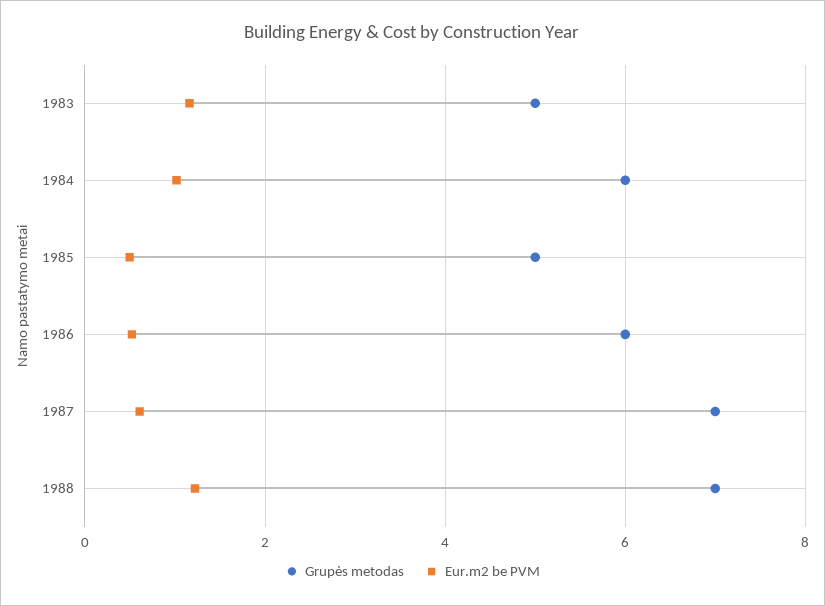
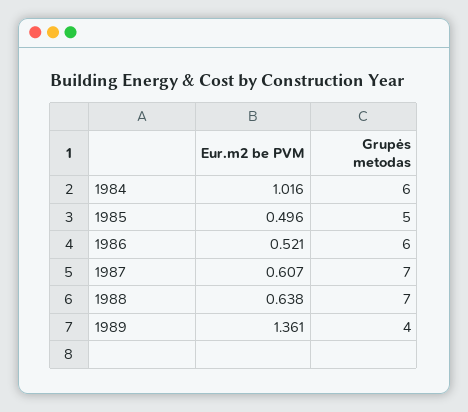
Grupės metodas, 1983: 5 -> none
Eur.m2 be PVM, 1983: 1.2 -> none
Eur.m2 be PVM, 1988: 1.2 -> 0.638
Eur.m2 be PVM, 1989: none -> 1.361
Grupės metodas, 1989: none -> 4

